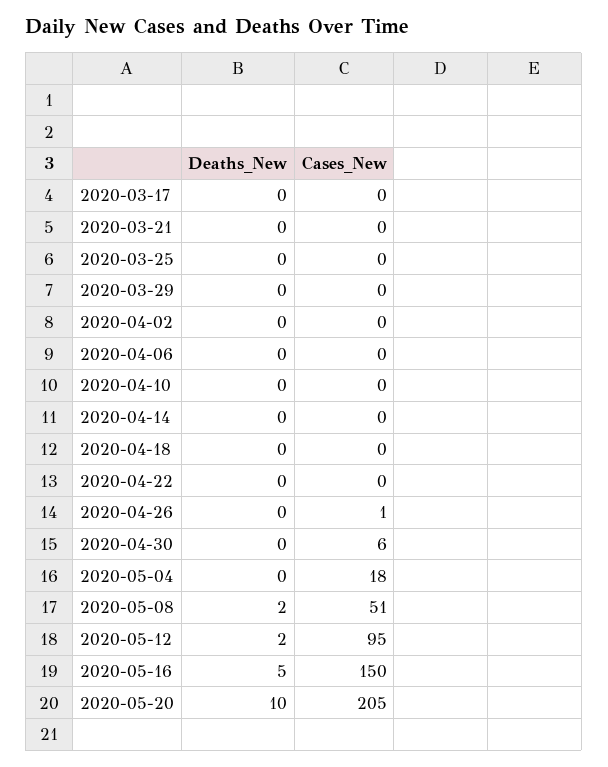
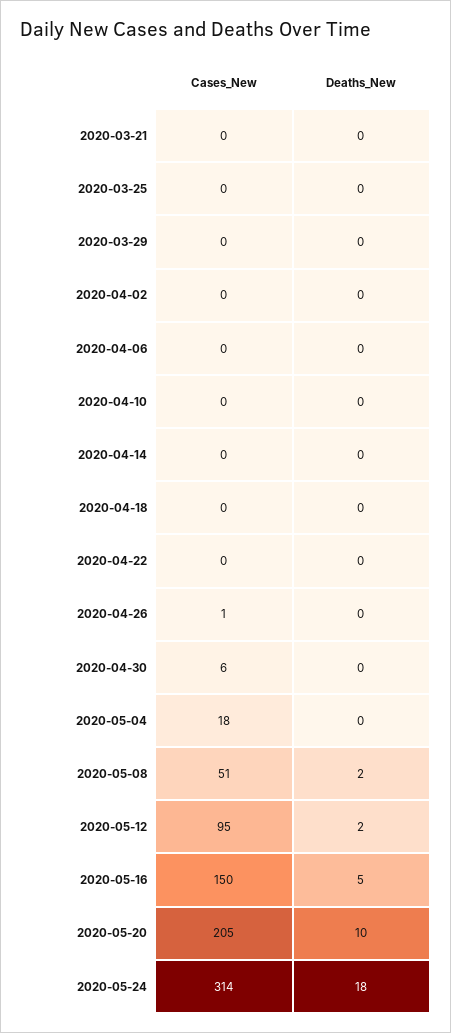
Deaths_New, 2020-03-17: 0 -> none
Cases_New, 2020-03-17: 0 -> none
Cases_New, 2020-05-24: none -> 314
Deaths_New, 2020-05-24: none -> 18

